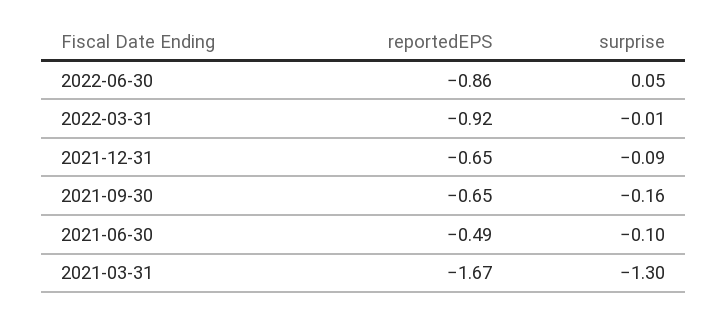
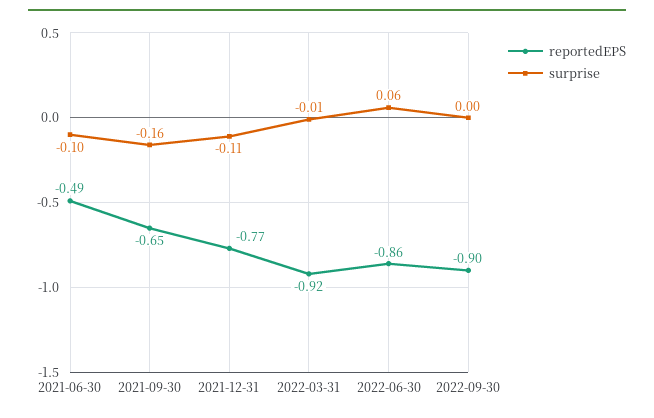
surprise, 2022-06-30: 0.05 -> 0.06
reportedEPS, 2021-12-31: -0.65 -> -0.77
surprise, 2021-12-31: -0.09 -> -0.11
reportedEPS, 2021-03-31: -1.67 -> none
surprise, 2021-03-31: -1.3 -> none
reportedEPS, 2022-09-30: none -> -0.9
surprise, 2022-09-30: none -> 0

